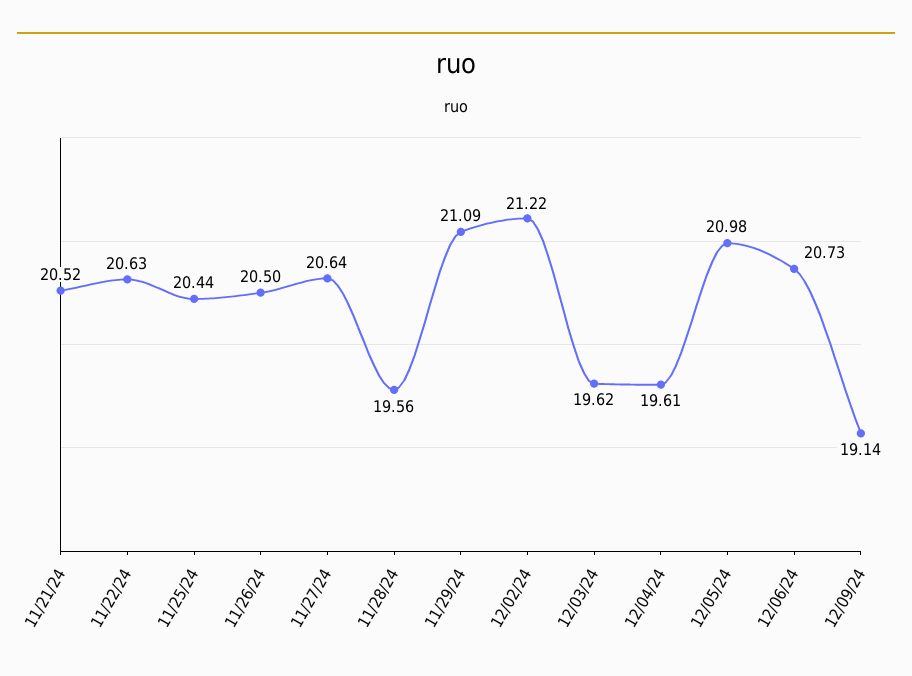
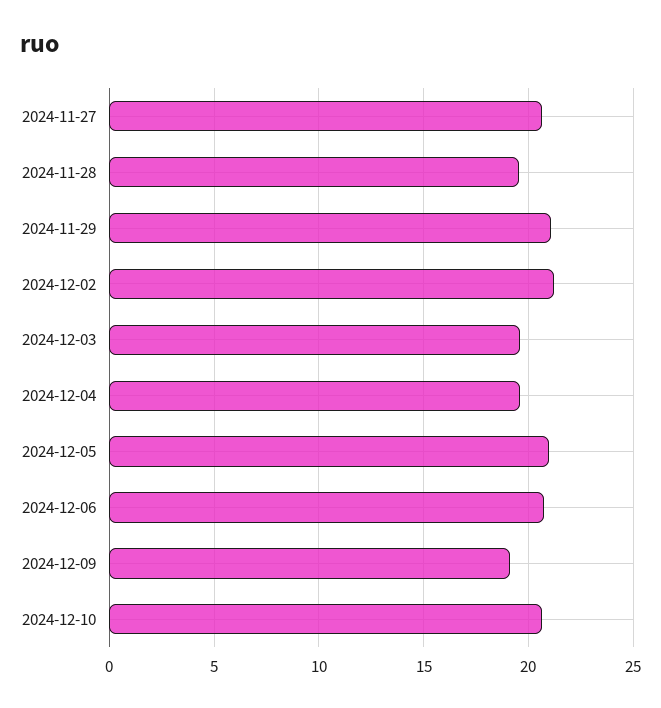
11/21/24: 20.52 -> none
11/22/24: 20.63 -> none
11/25/24: 20.44 -> none
11/26/24: 20.5 -> none
2024-12-10: none -> 20.5

